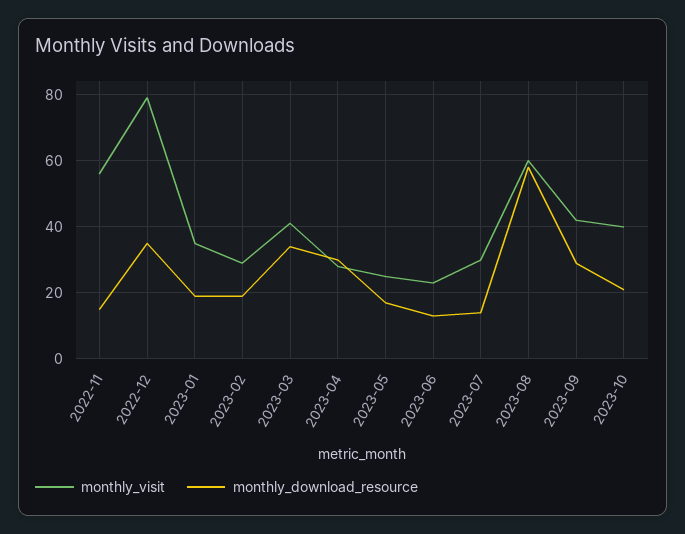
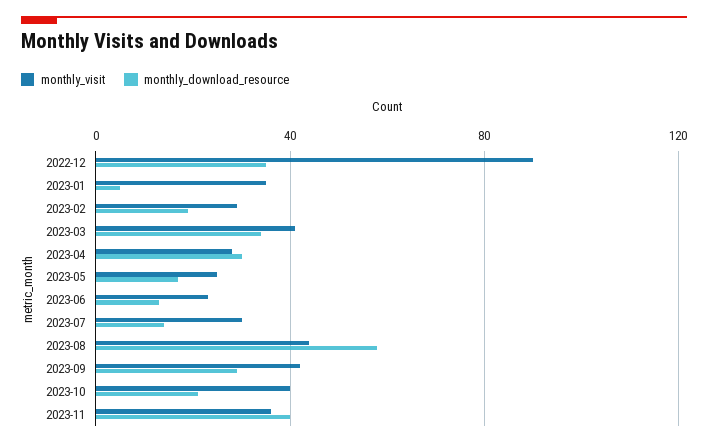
monthly_visit, 2022-11: 55 -> none
monthly_download_resource, 2022-11: 15 -> none
monthly_visit, 2022-12: 80 -> 90
monthly_download_resource, 2023-01: 20 -> 5
monthly_visit, 2023-08: 60 -> 45
monthly_visit, 2023-11: none -> 35
monthly_download_resource, 2023-11: none -> 40

